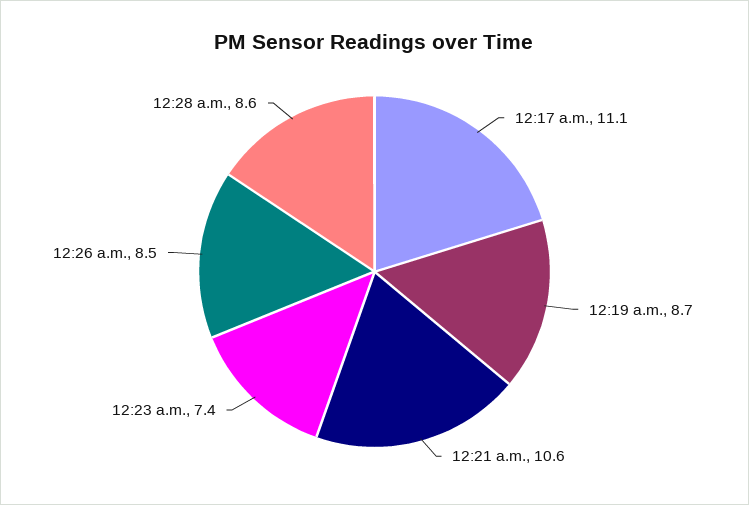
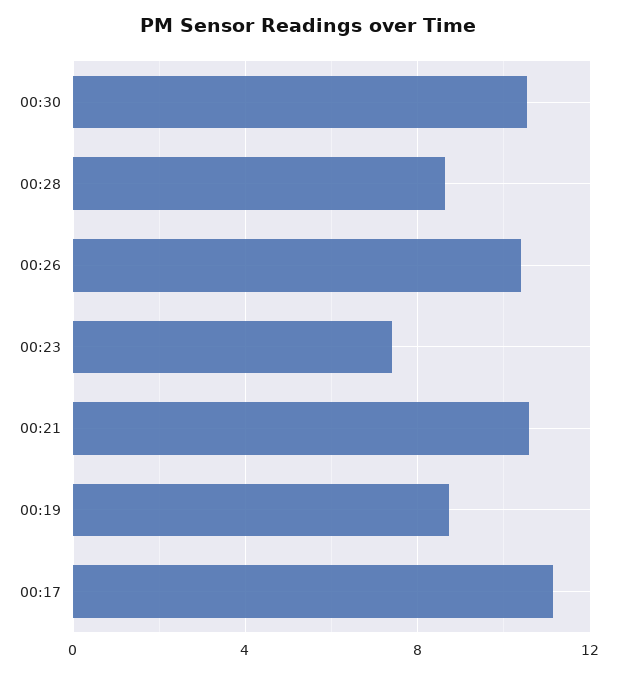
12:26 a.m.: 8.5 -> 10.5
00:30: none -> 10.5

